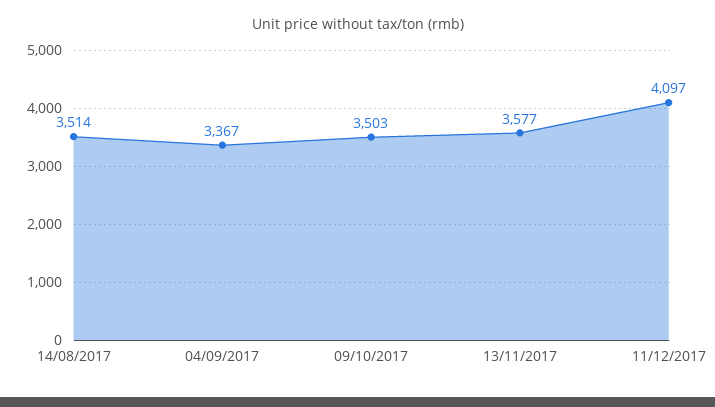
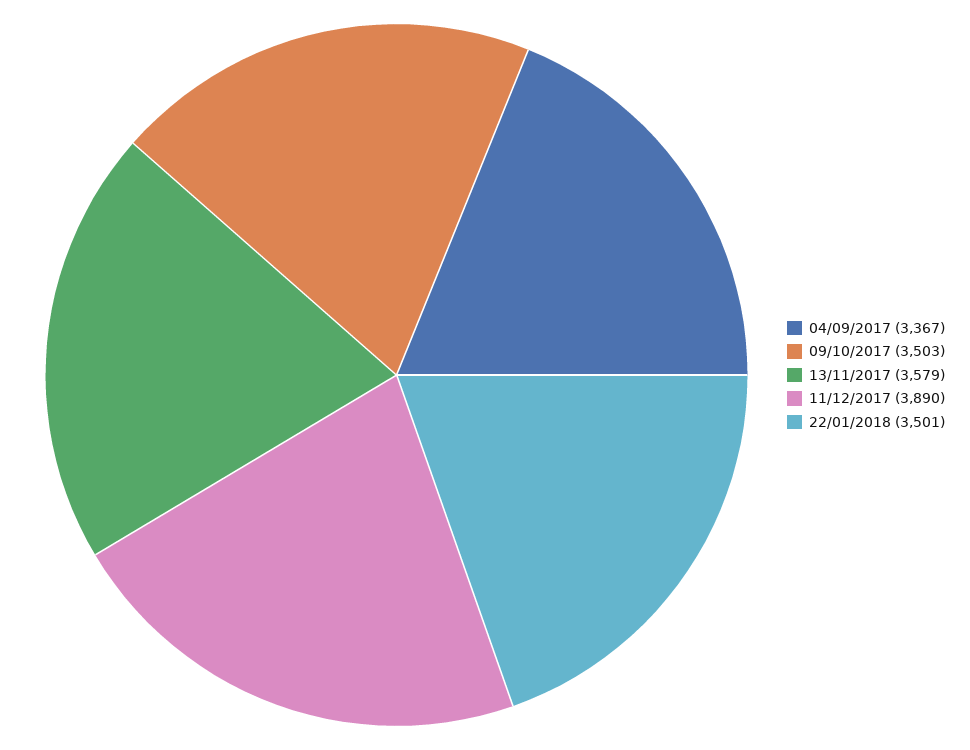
14/08/2017: 3514 -> none
13/11/2017: 3577 -> 3579
11/12/2017: 4097 -> 3890
22/01/2018: none -> 3501

